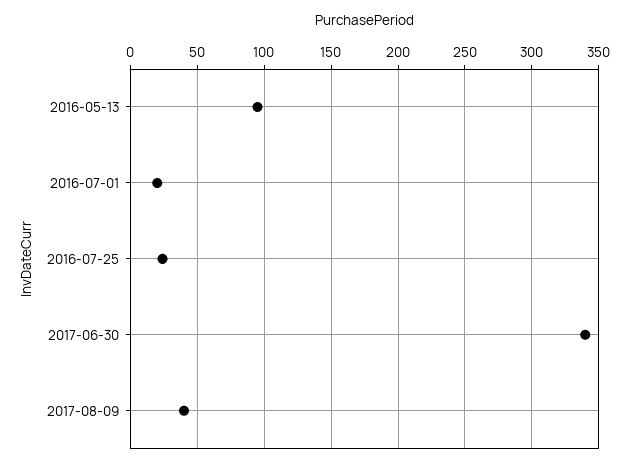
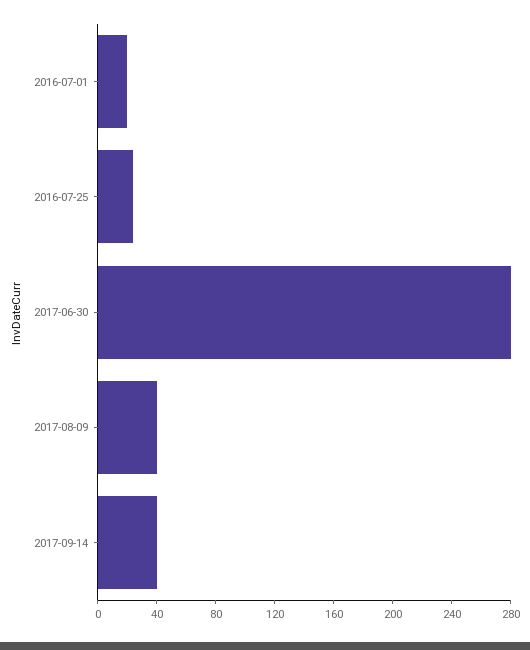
2016-05-13: 95 -> none
2017-06-30: 340 -> 280
2017-09-14: none -> 40

